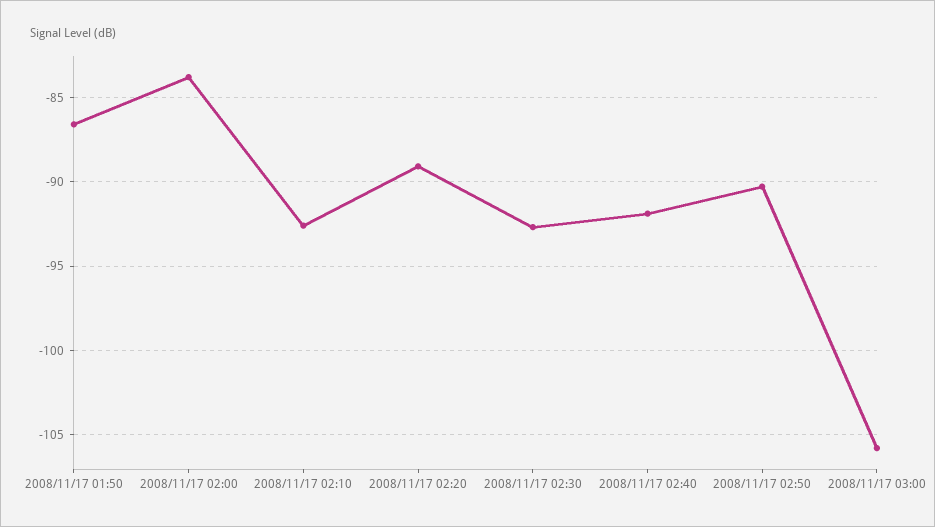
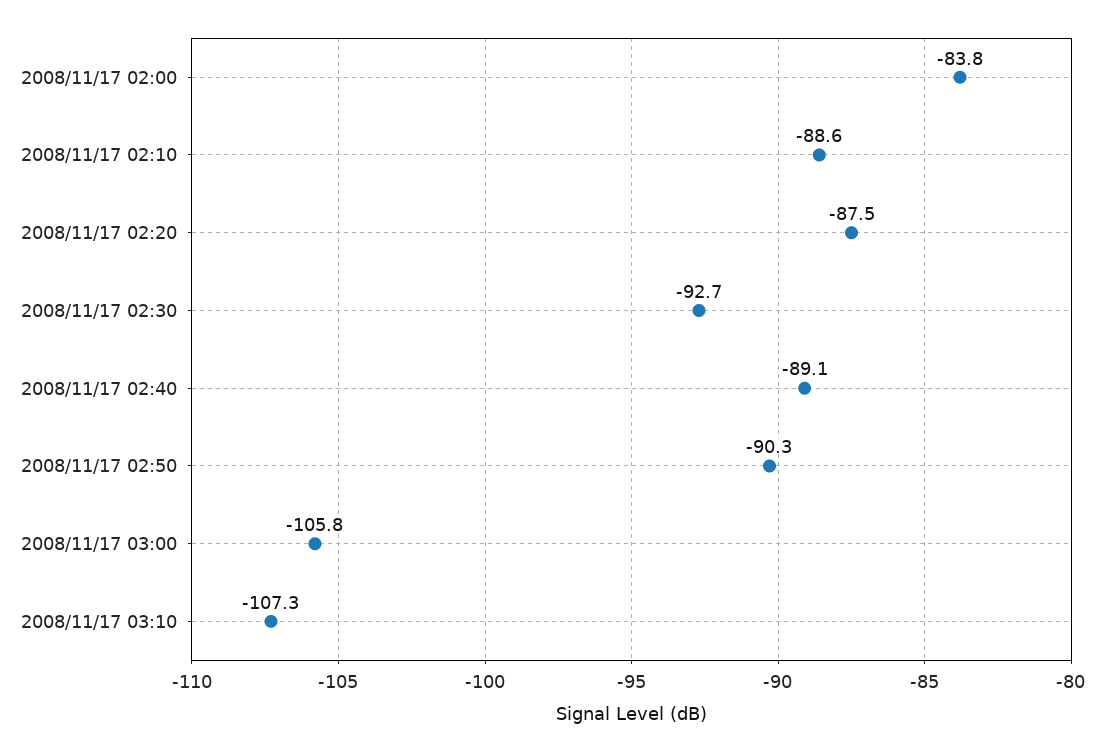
2008/11/17 01:50: -86.5 -> none
2008/11/17 02:10: -92.5 -> -88.6
2008/11/17 02:20: -89 -> -87.5
2008/11/17 02:40: -92 -> -89.1
2008/11/17 03:10: none -> -107.3

